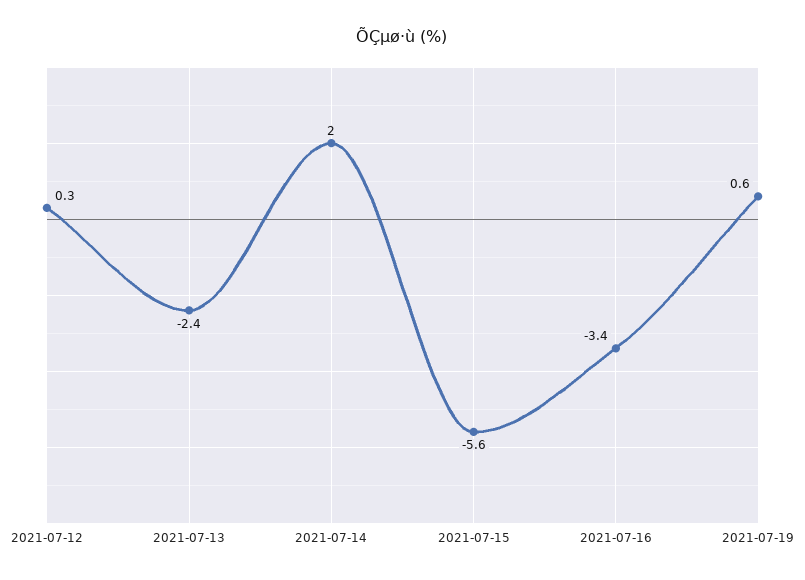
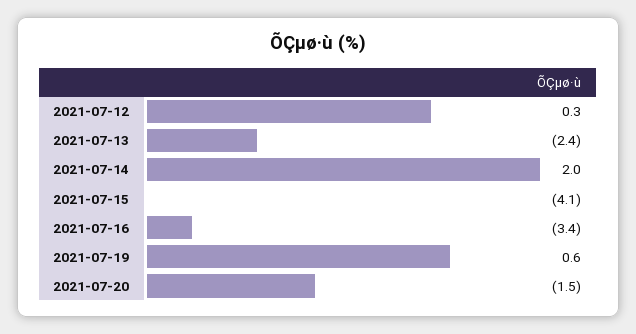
2021-07-15: -5.6 -> -4.1
2021-07-20: none -> -1.5

